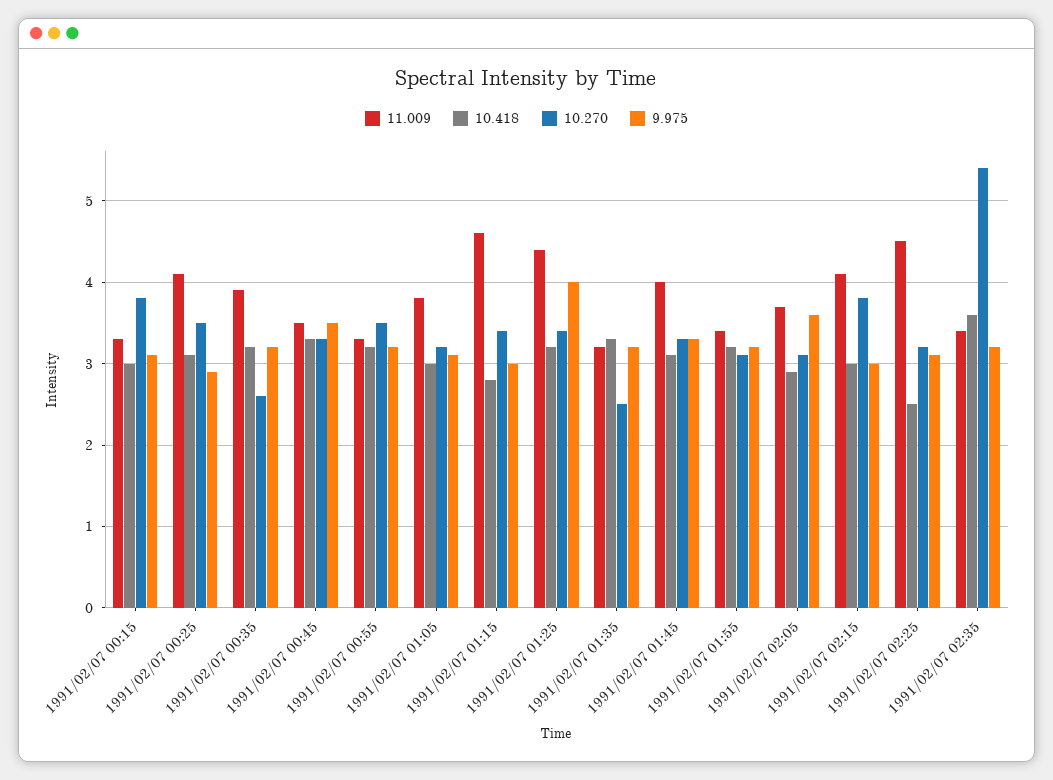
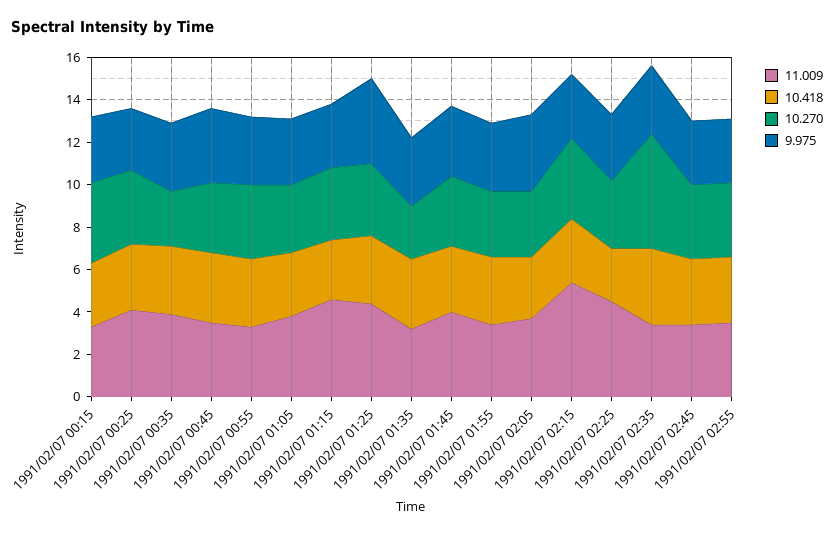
11.009, 1991/02/07 02:15: 4.1 -> 5.5
11.009, 1991/02/07 02:45: none -> 3.5
10.418, 1991/02/07 02:45: none -> 3
10.270, 1991/02/07 02:45: none -> 3.5
9.975, 1991/02/07 02:45: none -> 3
11.009, 1991/02/07 02:55: none -> 3.5
10.418, 1991/02/07 02:55: none -> 3
10.270, 1991/02/07 02:55: none -> 3.5
9.975, 1991/02/07 02:55: none -> 3

